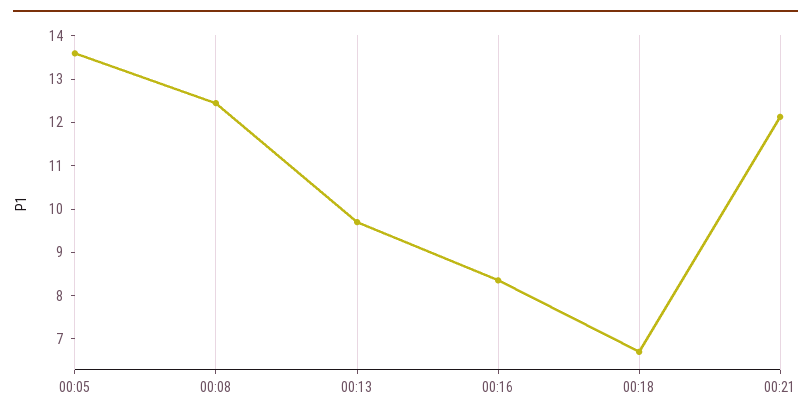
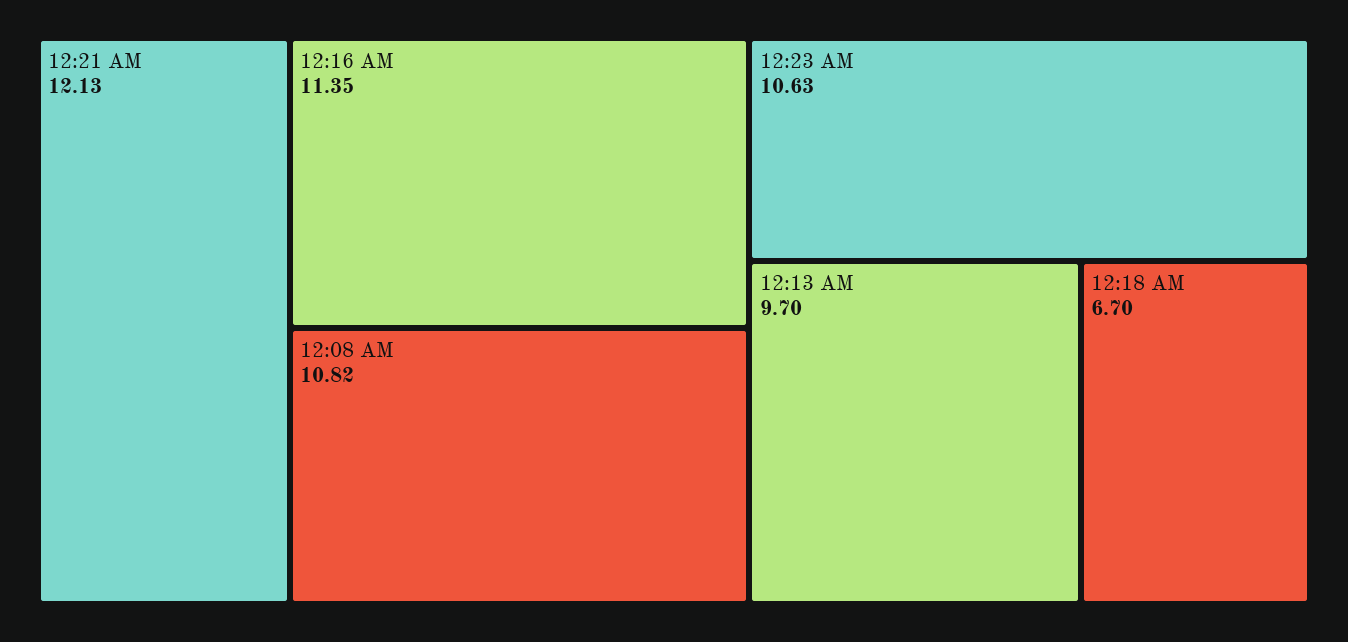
00:05: 13.6 -> none
00:08: 12.4 -> 10.82
00:16: 8.4 -> 11.35
12:23 AM: none -> 10.63

